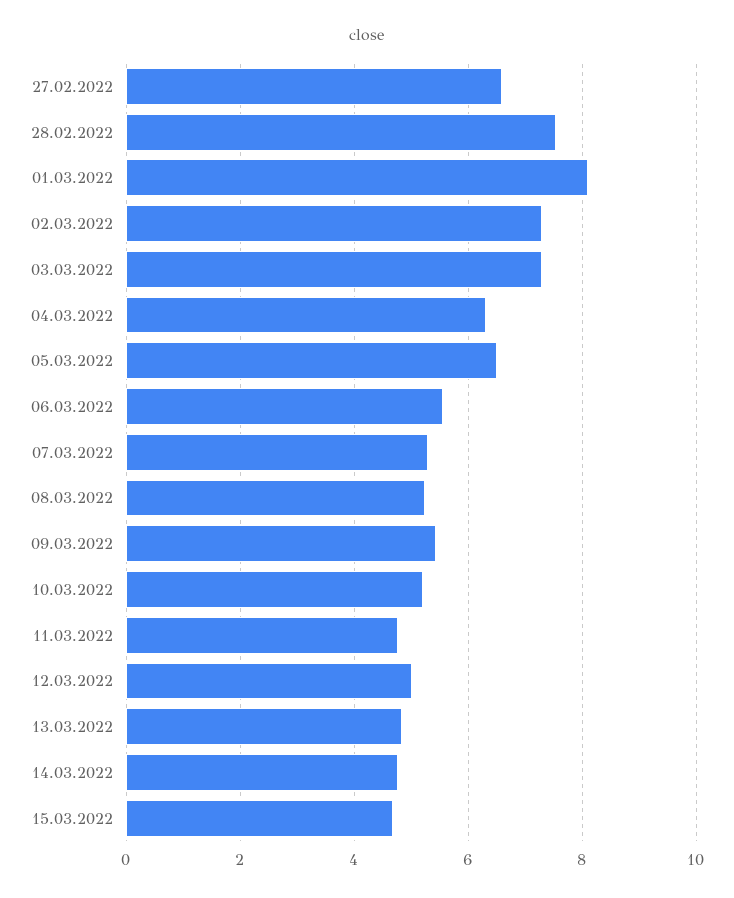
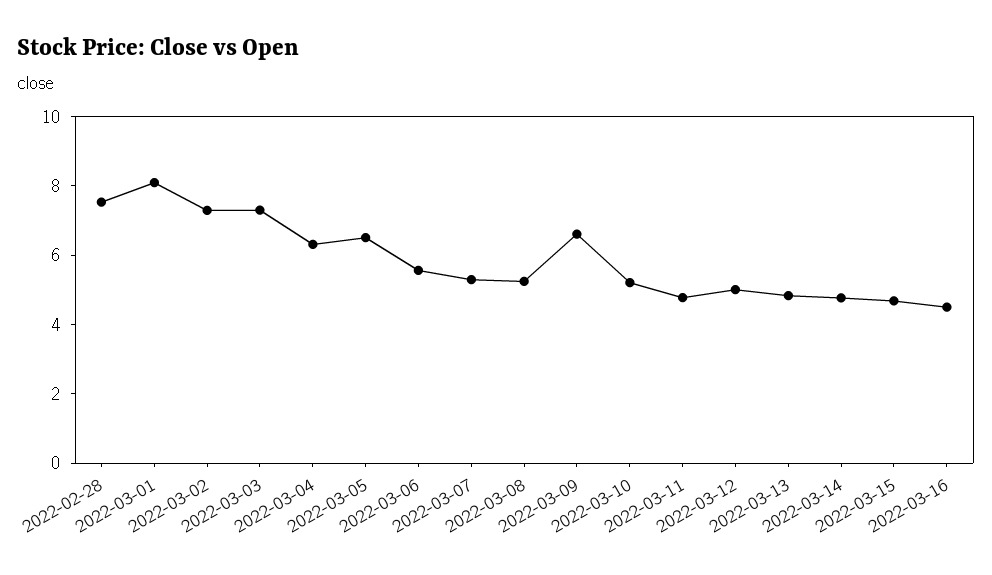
27.02.2022: 6.6 -> none
09.03.2022: 5.4 -> 6.5
2022-03-16: none -> 4.5

